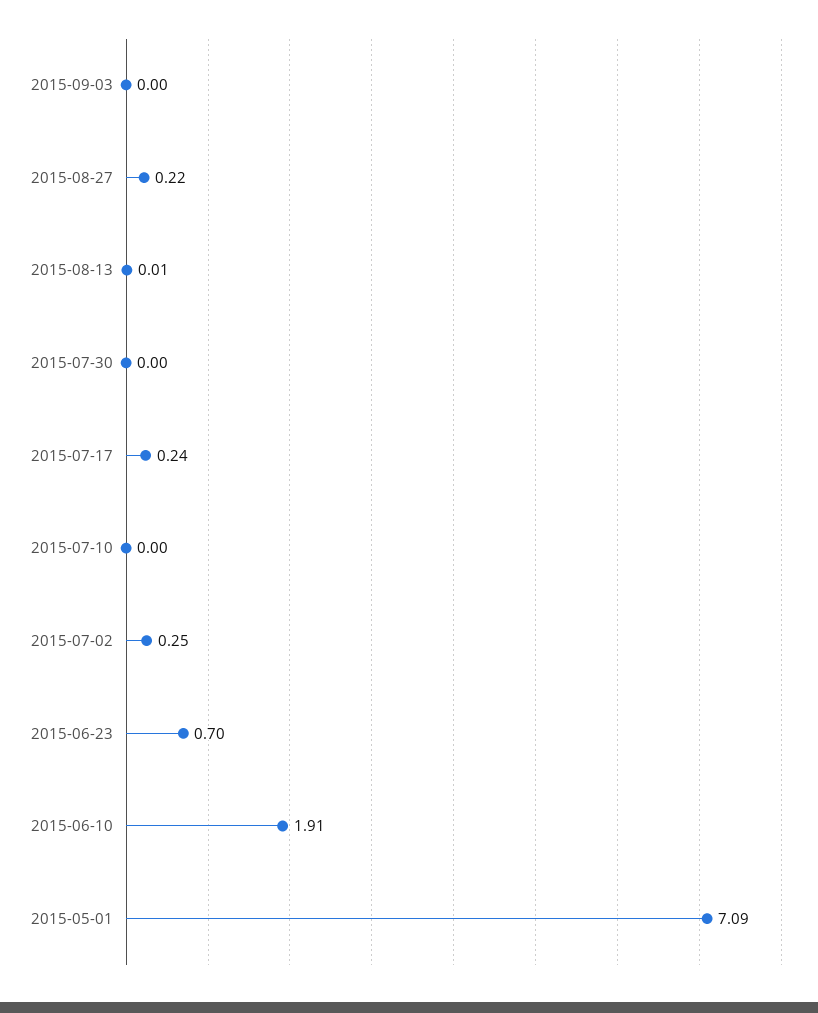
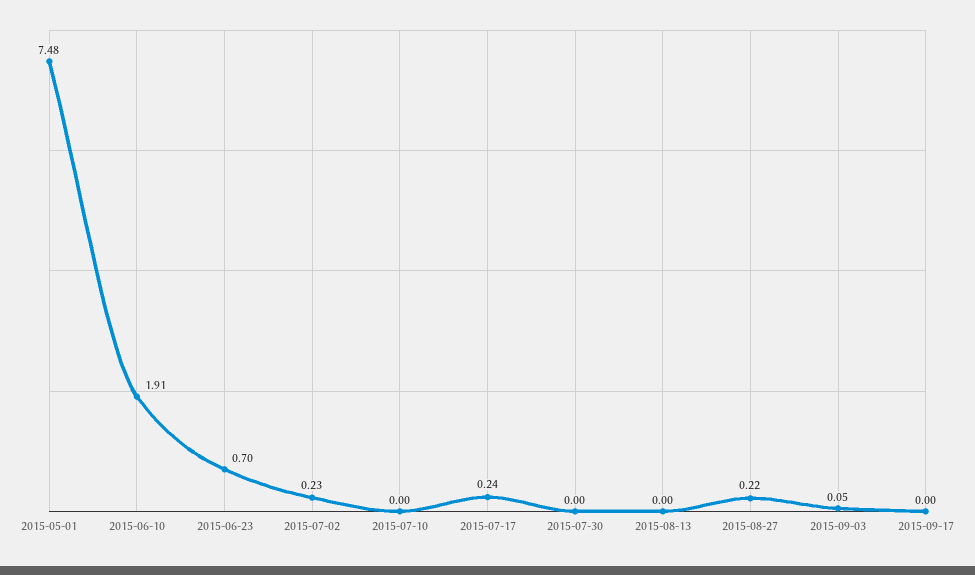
2015-09-03: 0 -> 0.05
2015-08-13: 0.01 -> 0
2015-07-02: 0.25 -> 0.23
2015-05-01: 7.09 -> 7.48
2015-09-17: none -> 0

